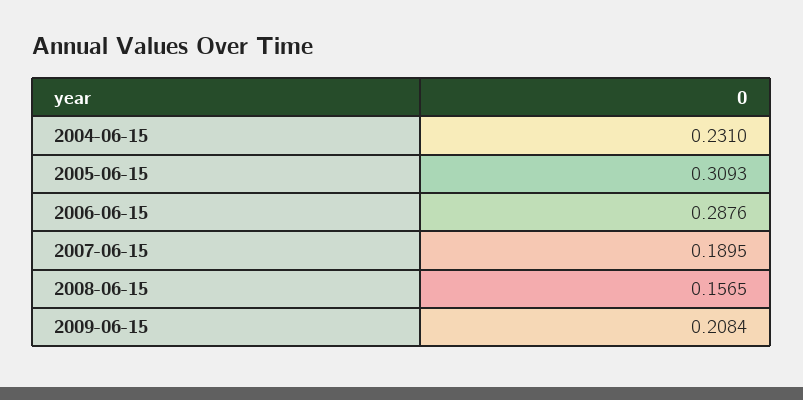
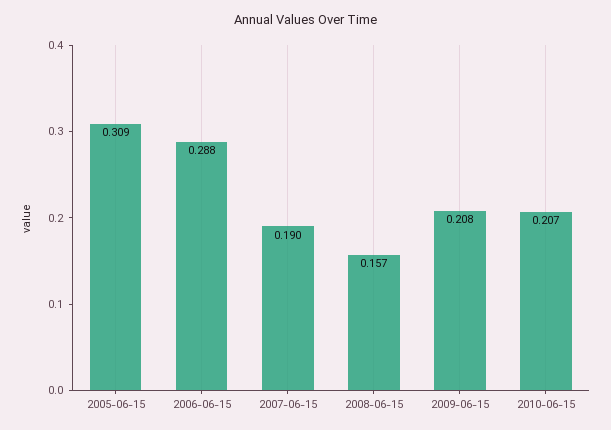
2004-06-15: 0.231 -> none
2010-06-15: none -> 0.207

